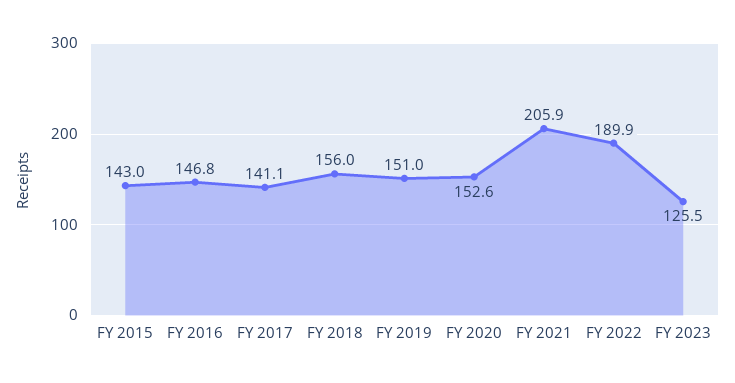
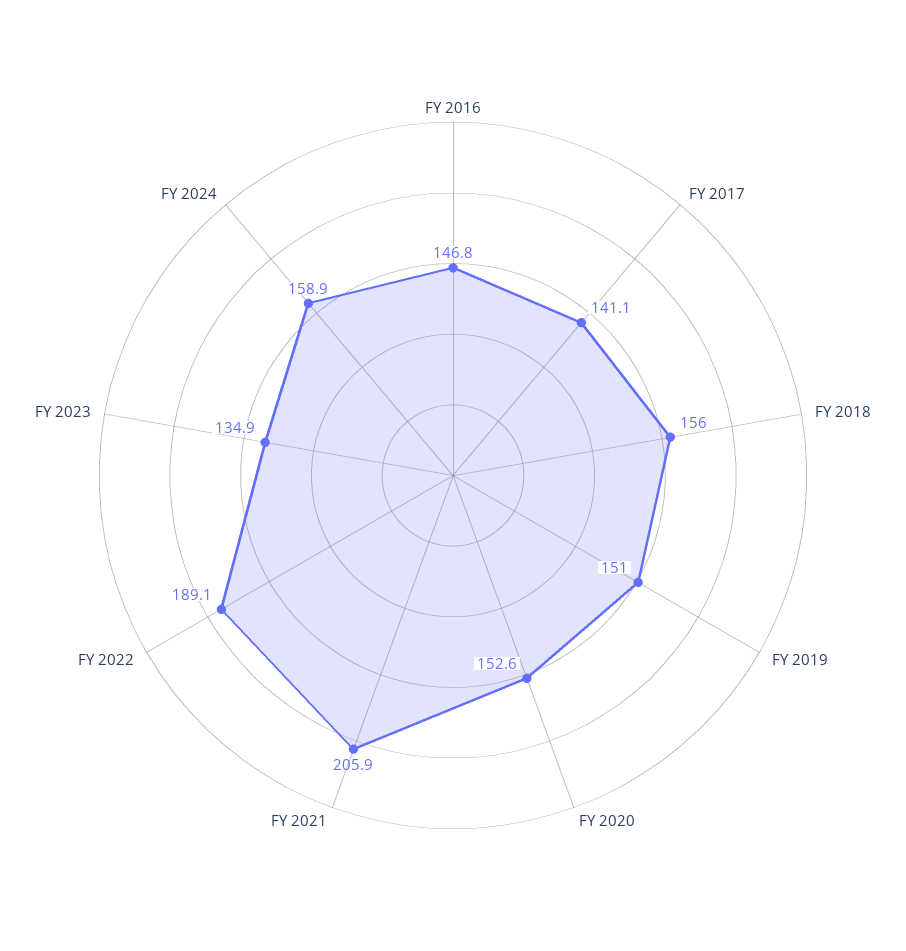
FY 2015: 143 -> none
FY 2022: 189.9 -> 189.1
FY 2023: 125.5 -> 134.9
FY 2024: none -> 158.9

